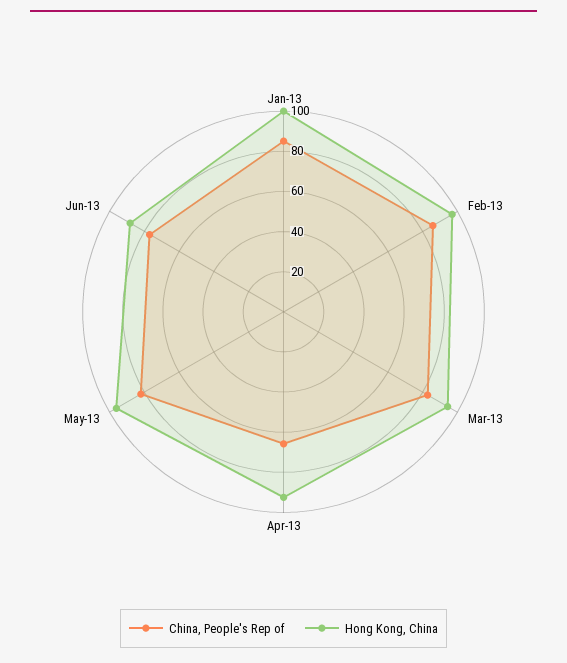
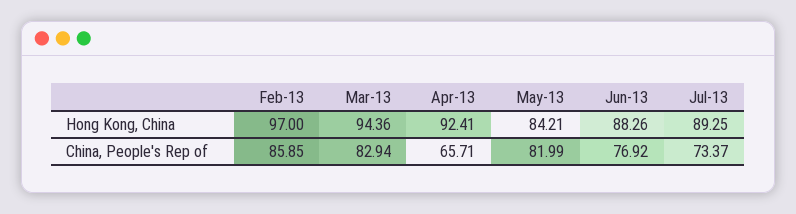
China, People's Rep of, Jan-13: 85 -> none
Hong Kong, China, Jan-13: 100 -> none
Hong Kong, China, May-13: 95 -> 84.21
Hong Kong, China, Jul-13: none -> 89.25
China, People's Rep of, Jul-13: none -> 73.37

